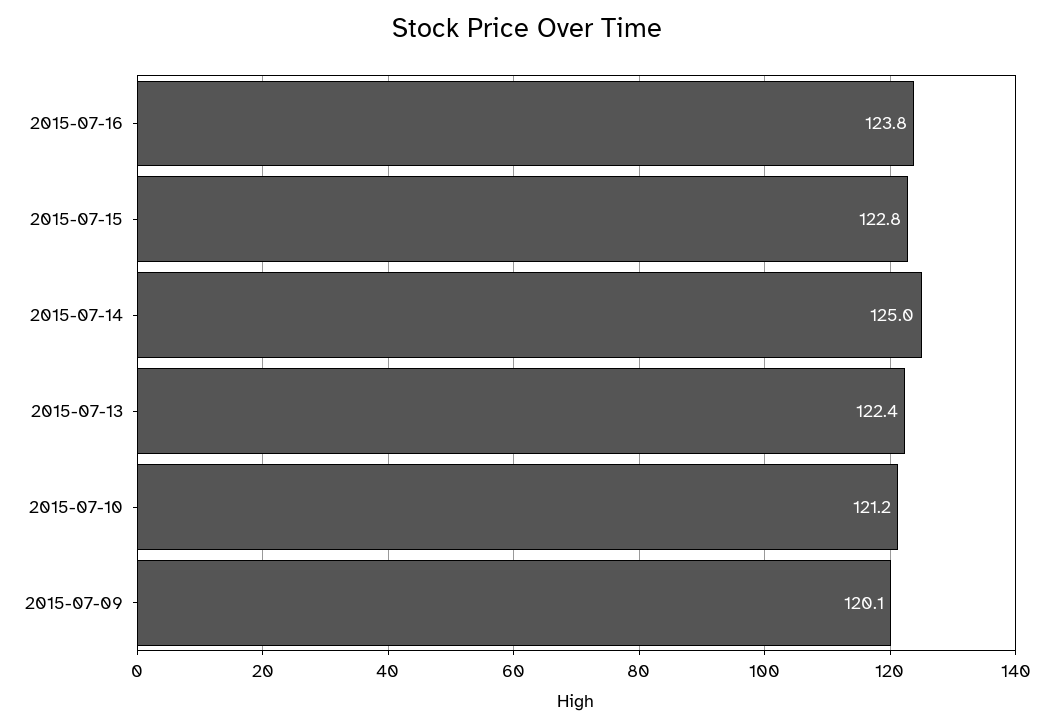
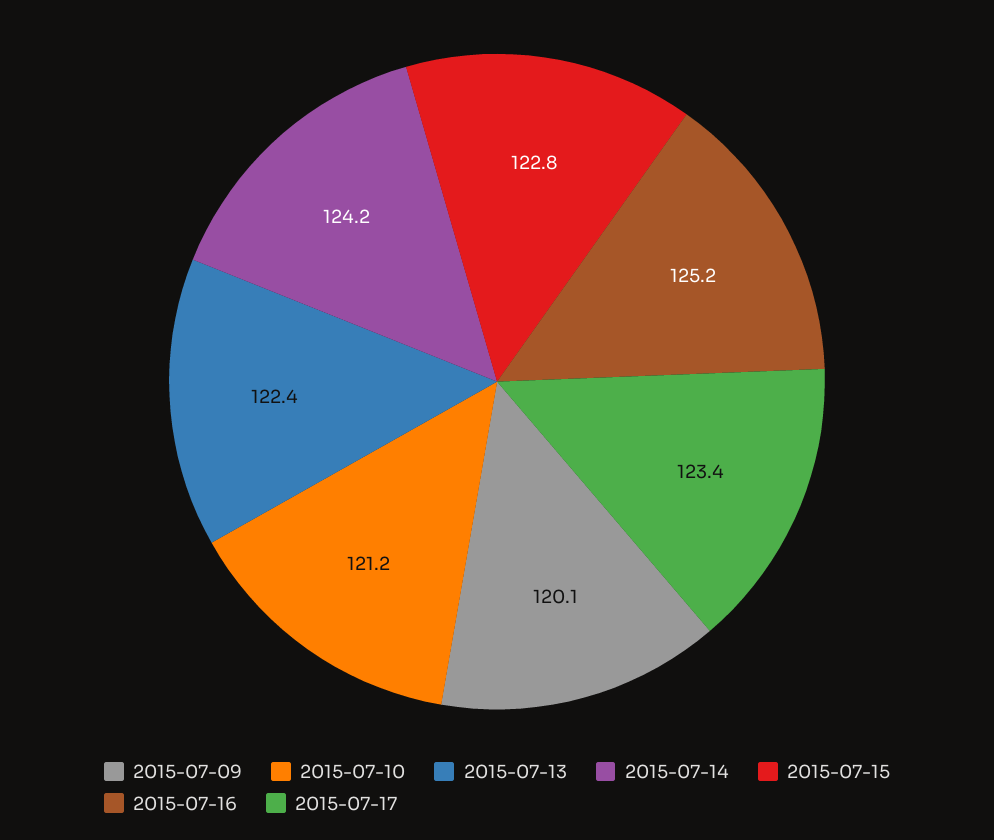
2015-07-16: 123.8 -> 125.2
2015-07-14: 125 -> 124.2
2015-07-17: none -> 123.4

